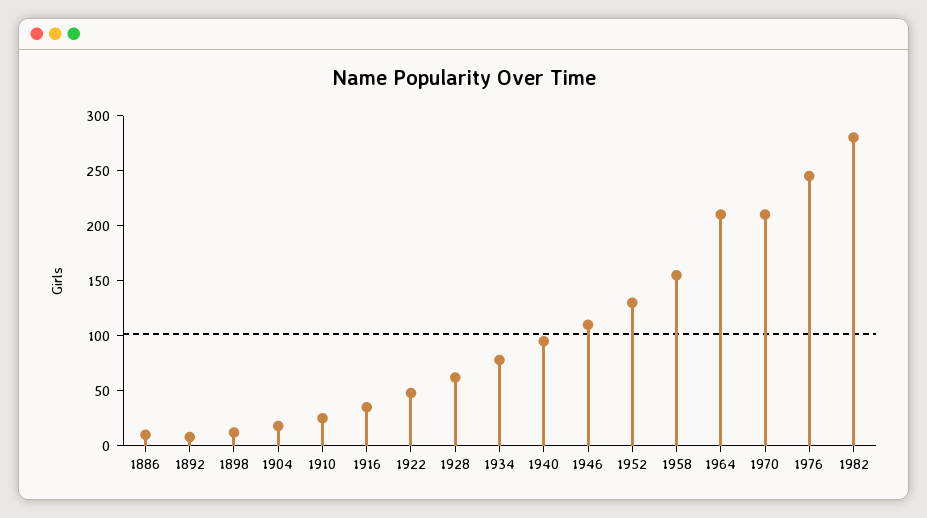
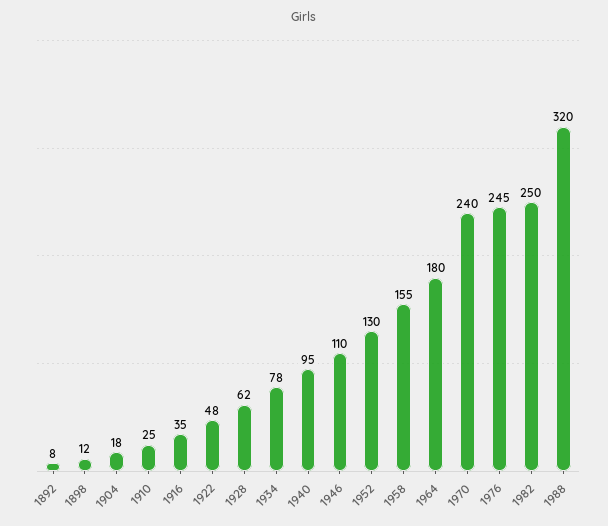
1886: 10 -> none
1964: 210 -> 180
1970: 210 -> 240
1982: 280 -> 250
1988: none -> 320

